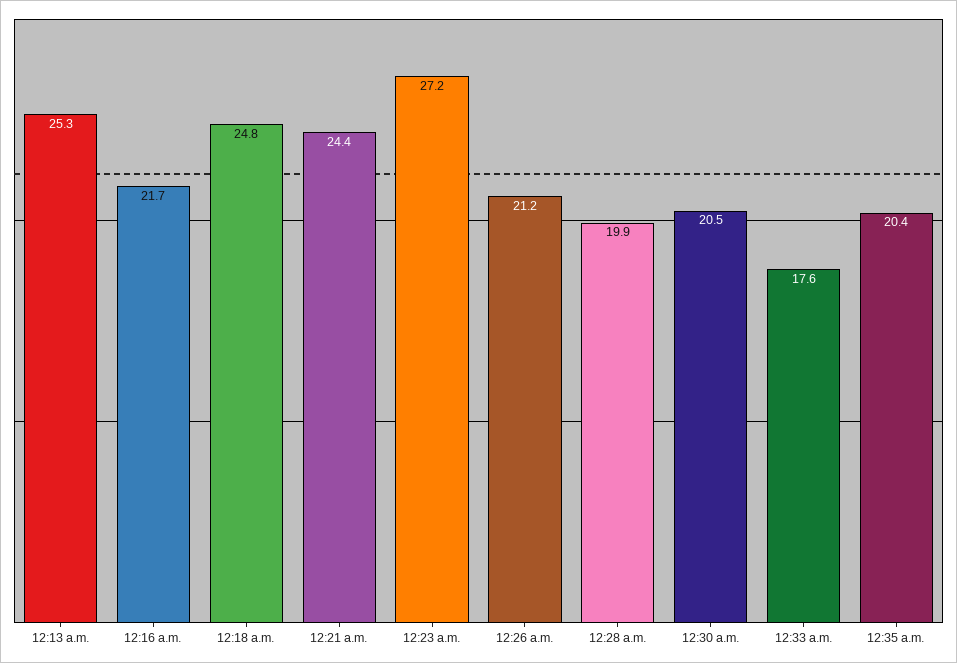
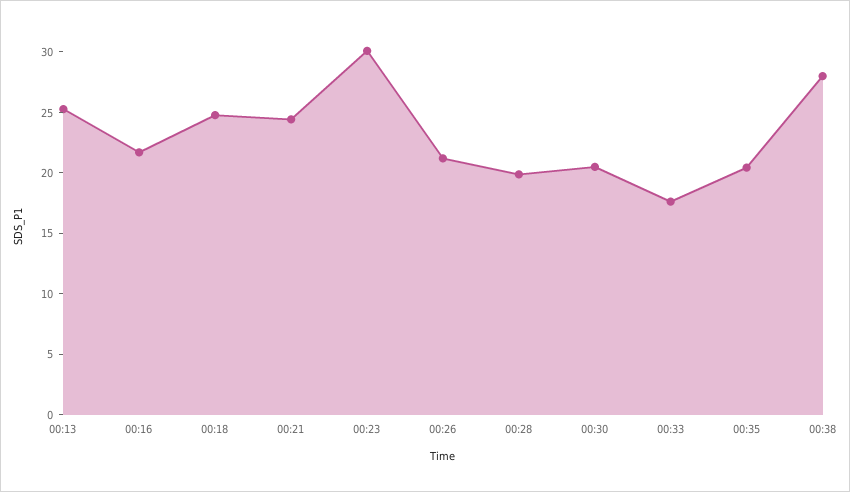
12:23 a.m.: 27.2 -> 30
00:38: none -> 28

